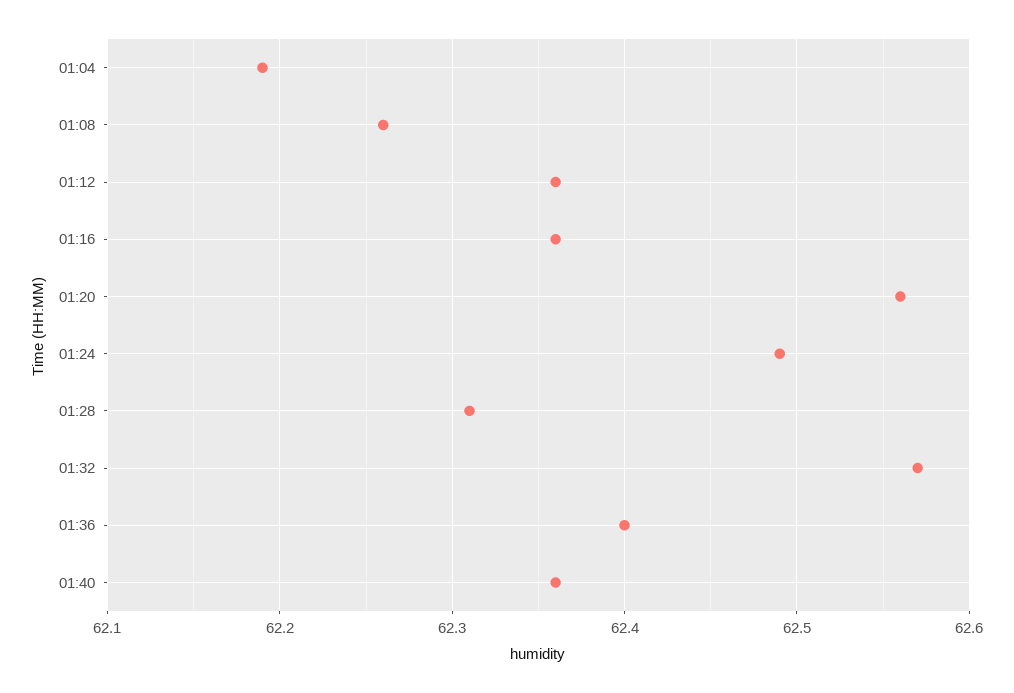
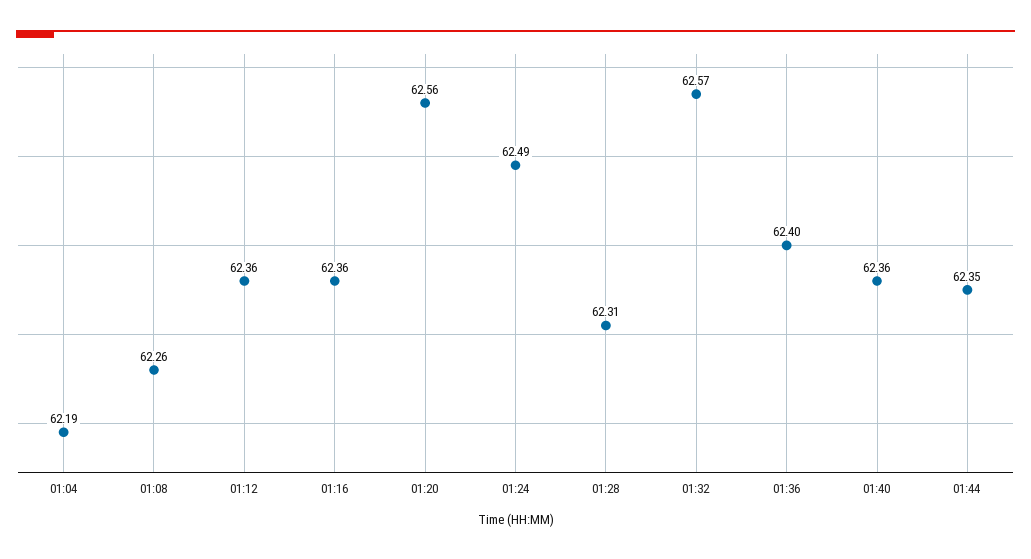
01:44: none -> 62.35

